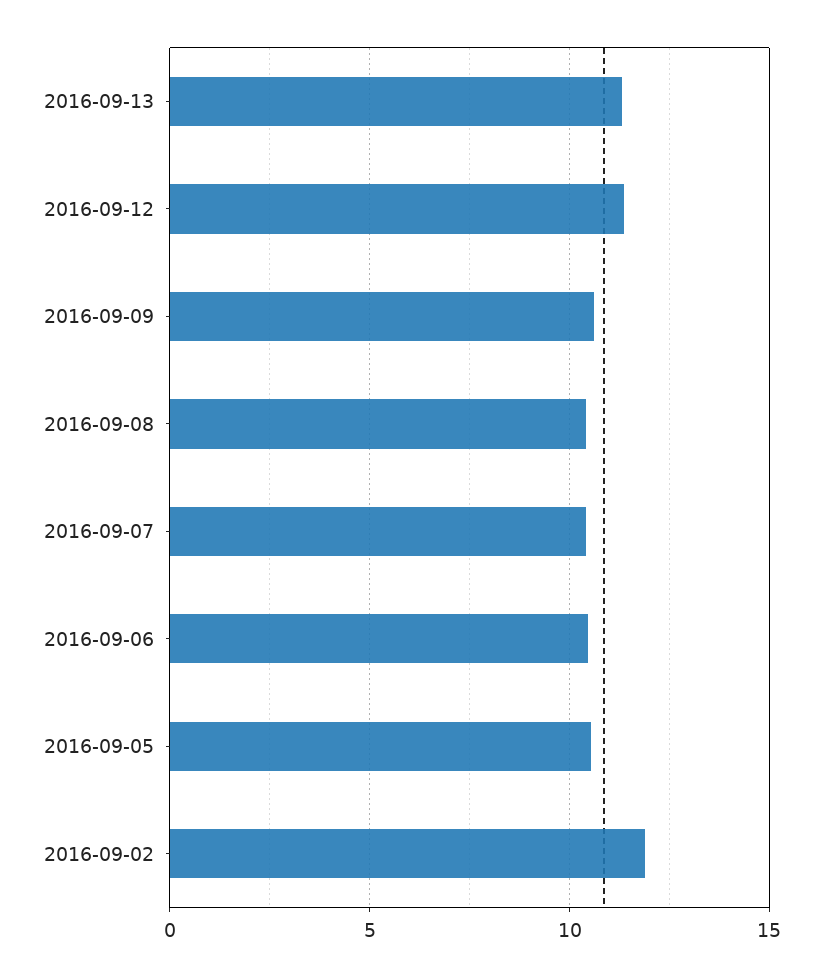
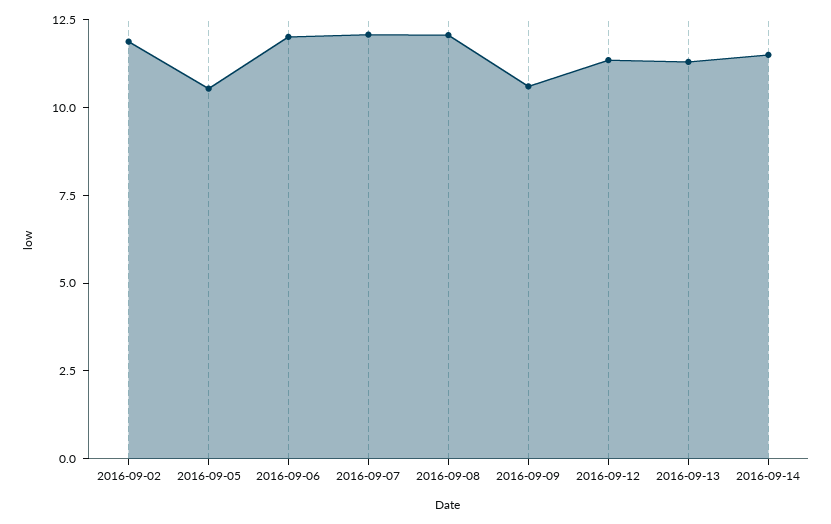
2016-09-08: 10.5 -> 12
2016-09-07: 10.5 -> 12
2016-09-06: 10.5 -> 12
2016-09-14: none -> 11.5

